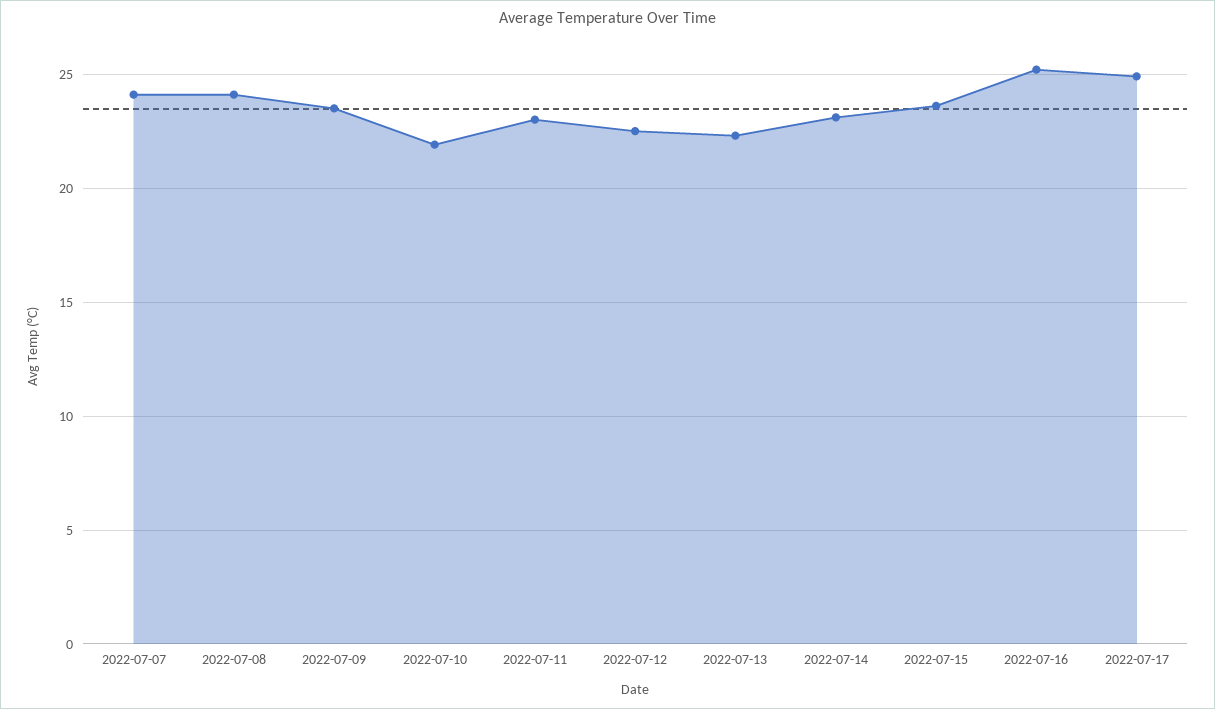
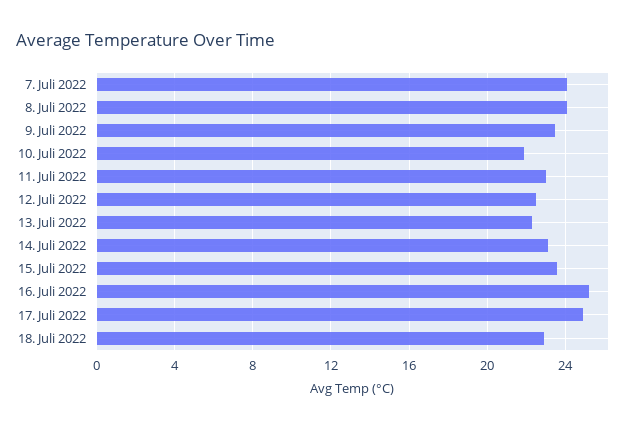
18. Juli 2022: none -> 23

